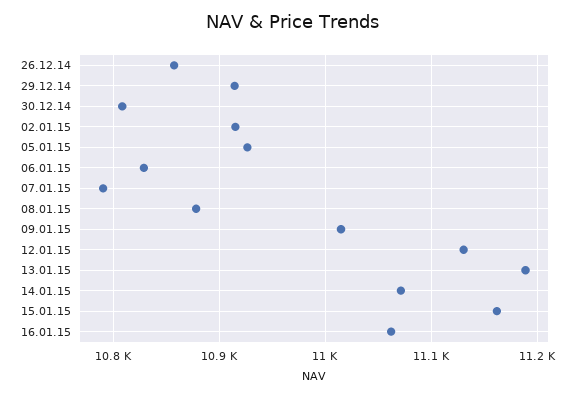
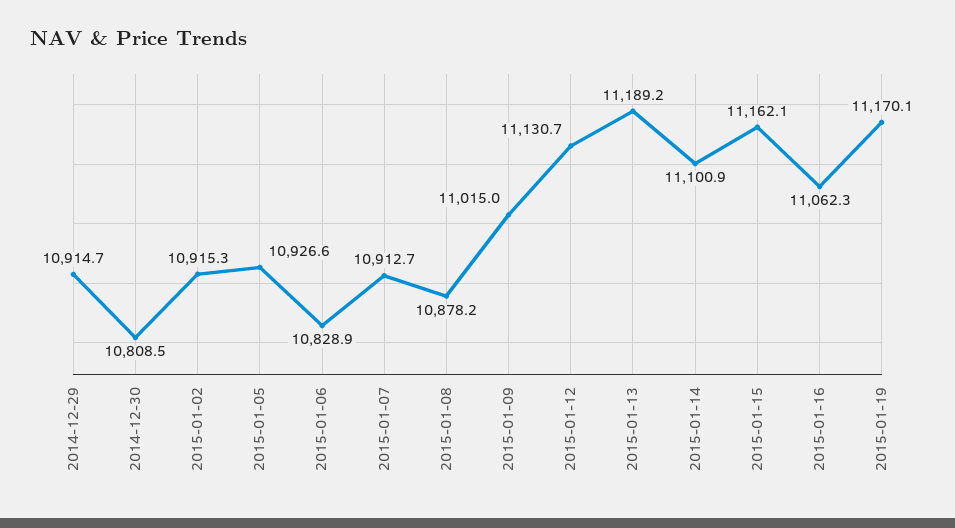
26.12.14: 10860 -> none
07.01.15: 10790 -> 10912.7
14.01.15: 11070 -> 11100.9
2015-01-19: none -> 11170.1

